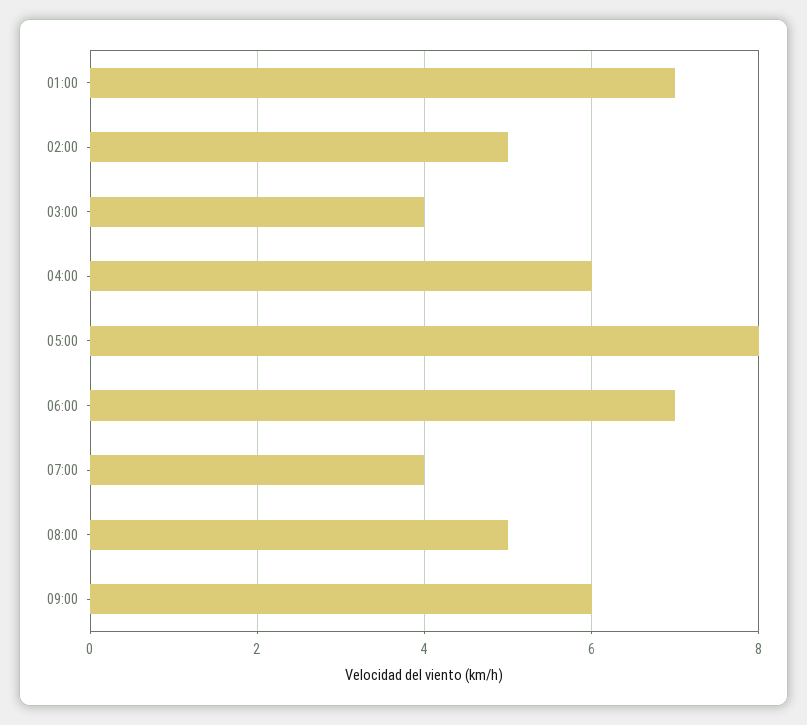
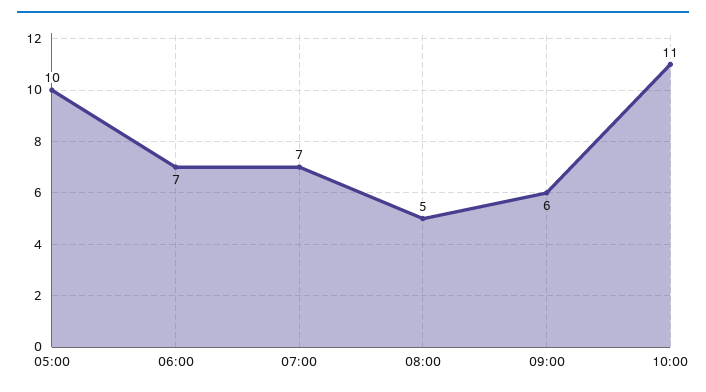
01:00: 7 -> none
02:00: 5 -> none
03:00: 4 -> none
04:00: 6 -> none
05:00: 8 -> 10
07:00: 4 -> 7
10:00: none -> 11

